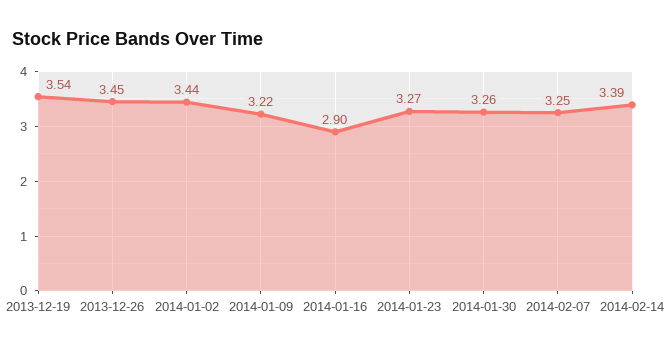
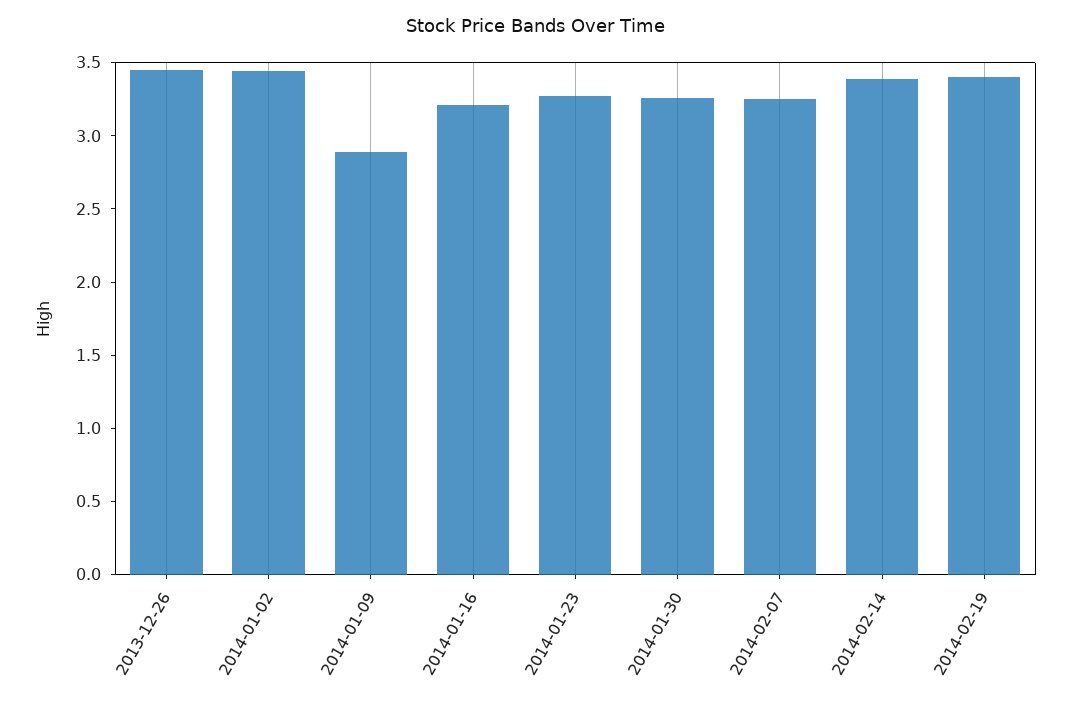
2013-12-19: 3.54 -> none
2014-01-09: 3.22 -> 2.9
2014-01-16: 2.9 -> 3.2
2014-02-19: none -> 3.4

